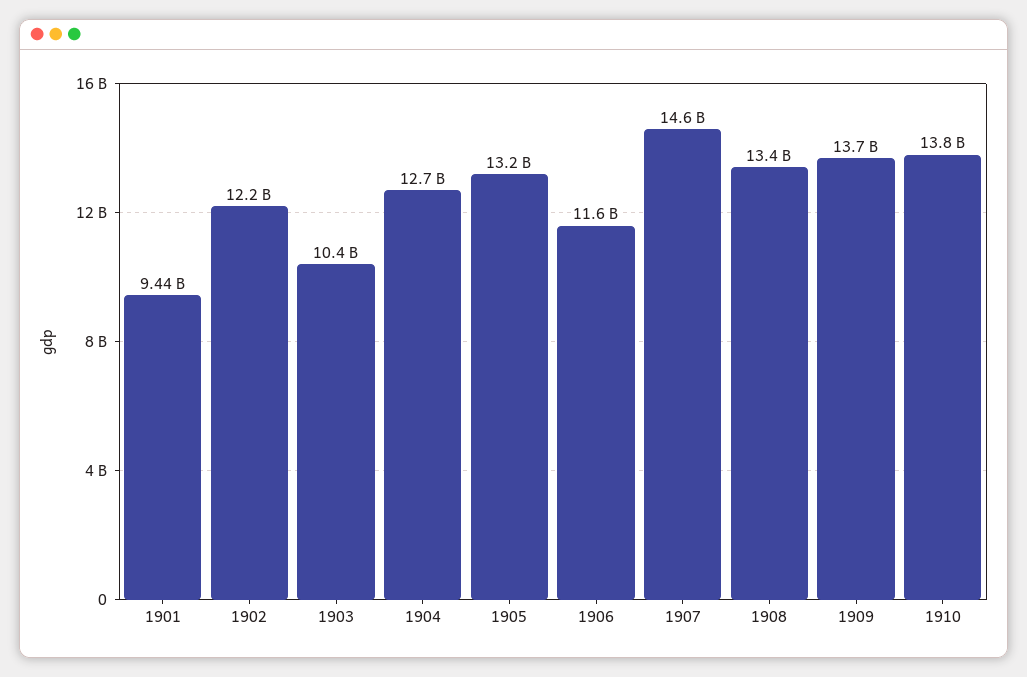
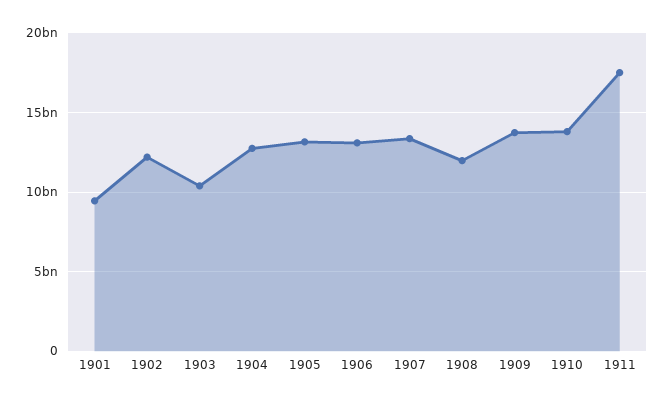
1906: 11600000000 -> 13000000000
1907: 14600000000 -> 13500000000
1908: 13400000000 -> 12000000000
1911: none -> 17500000000

